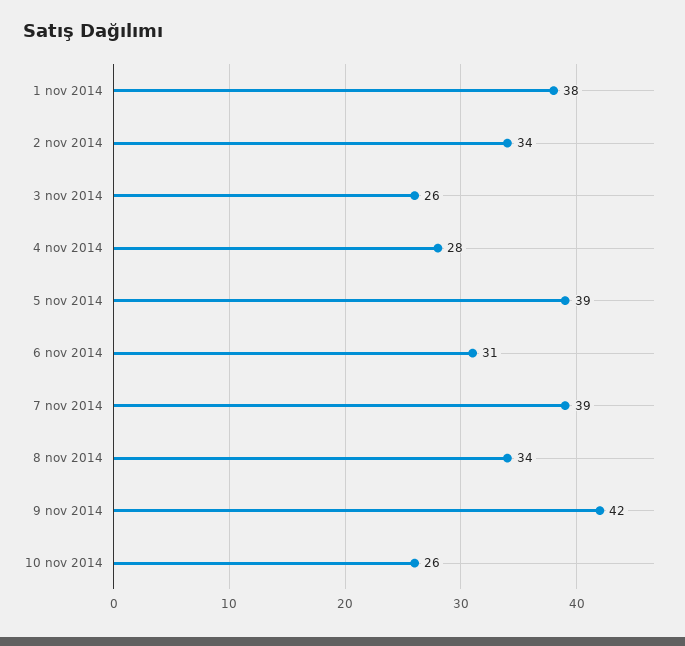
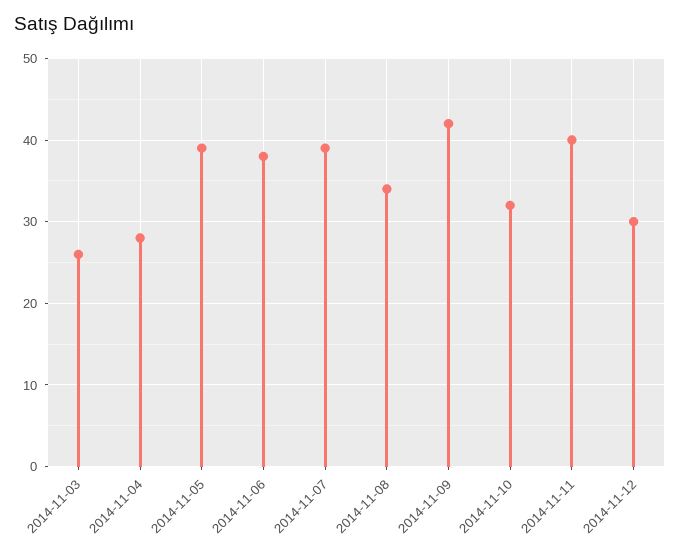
1 nov 2014: 38 -> none
2 nov 2014: 34 -> none
6 nov 2014: 31 -> 38
10 nov 2014: 26 -> 32
2014-11-11: none -> 40
2014-11-12: none -> 30

